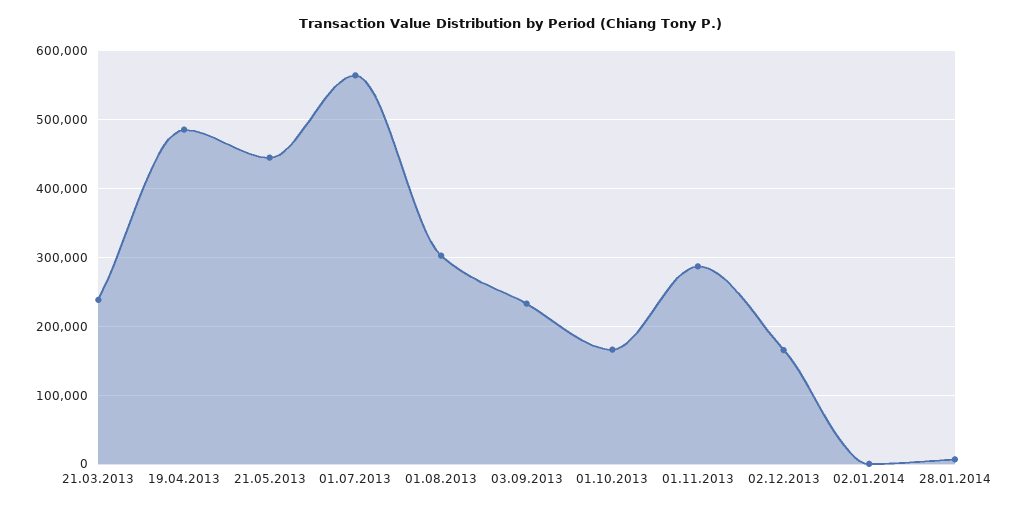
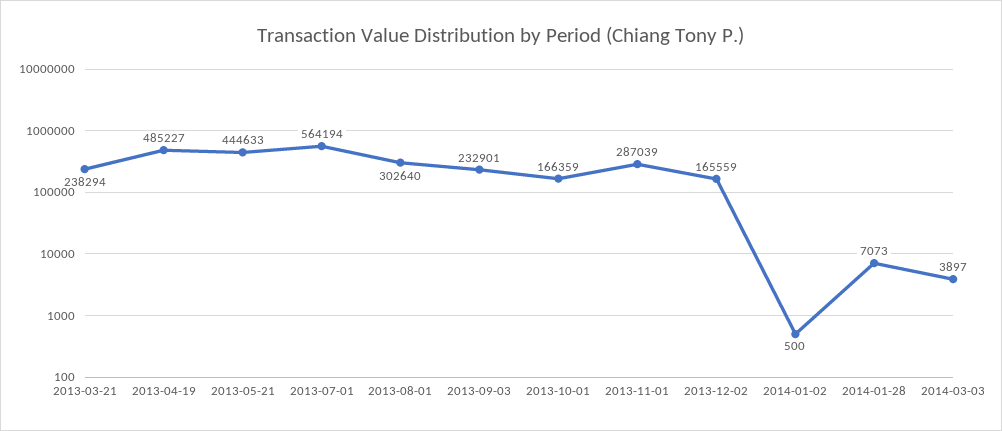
2014-03-03: none -> 3897

